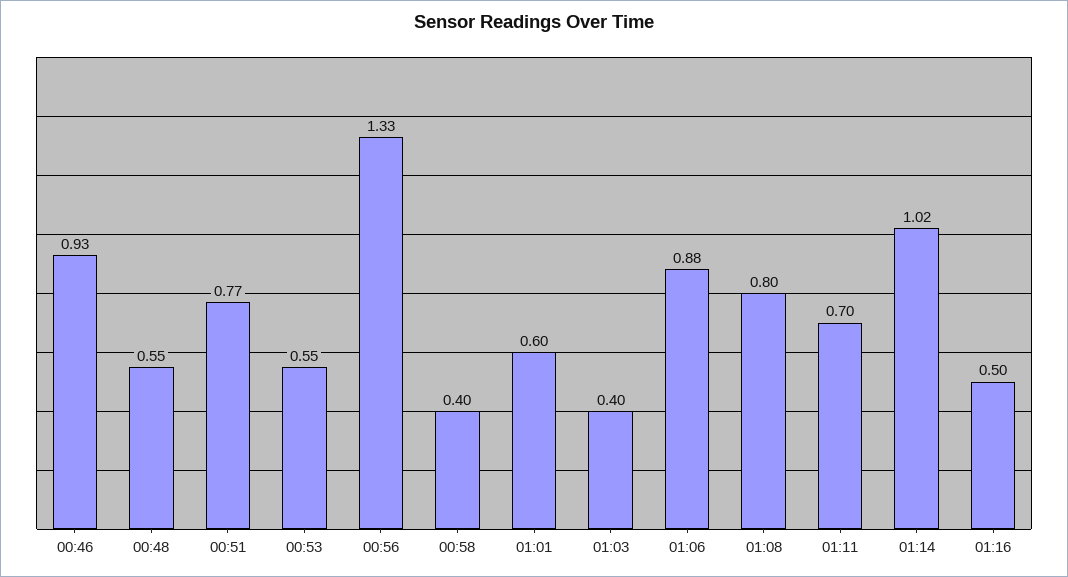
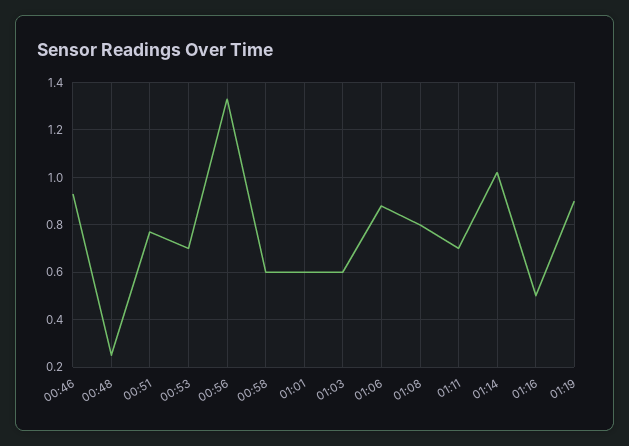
00:48: 0.55 -> 0.25
00:53: 0.55 -> 0.7
00:58: 0.4 -> 0.6
01:03: 0.4 -> 0.6
01:19: none -> 0.9

